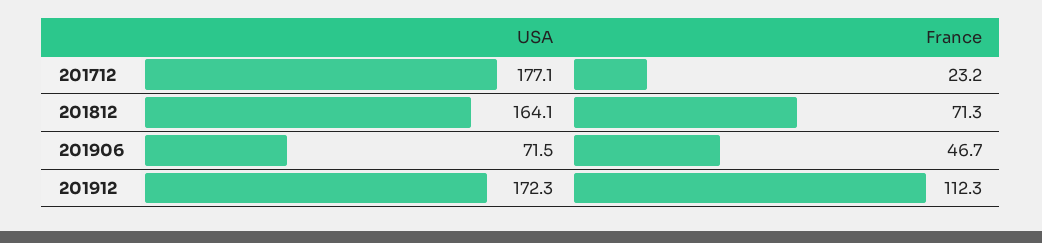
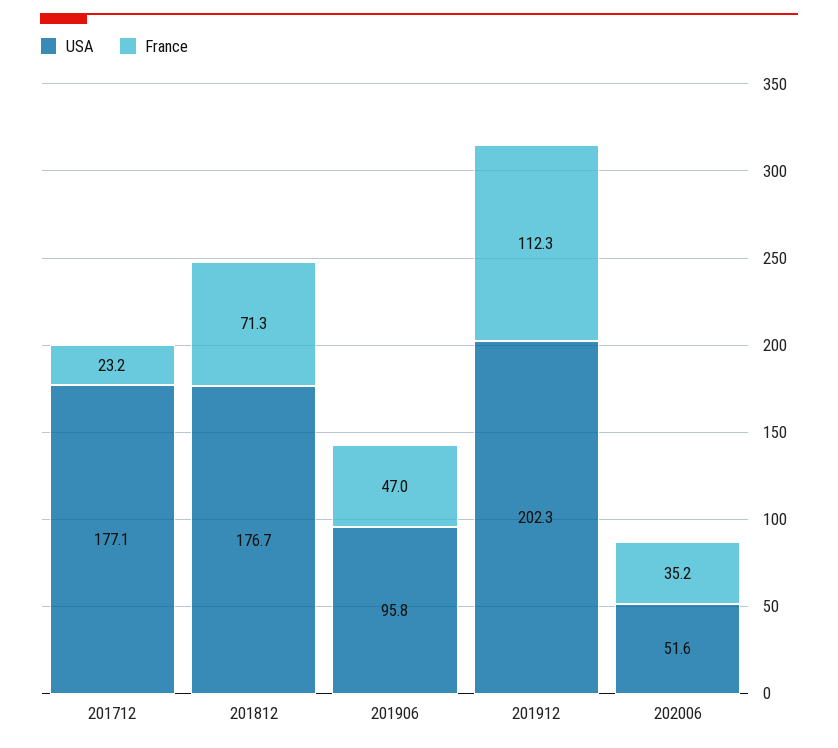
USA, 201812: 164.1 -> 176.7
USA, 201906: 71.5 -> 95.8
France, 201906: 46.7 -> 47
USA, 201912: 172.3 -> 202.3
USA, 202006: none -> 51.6
France, 202006: none -> 35.2

